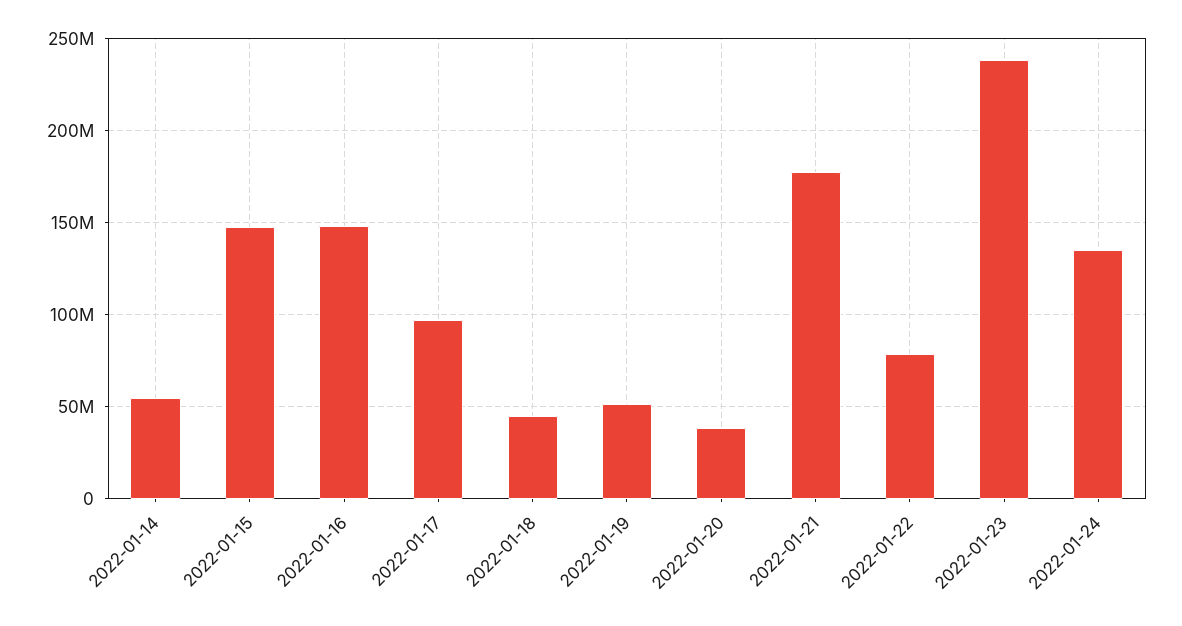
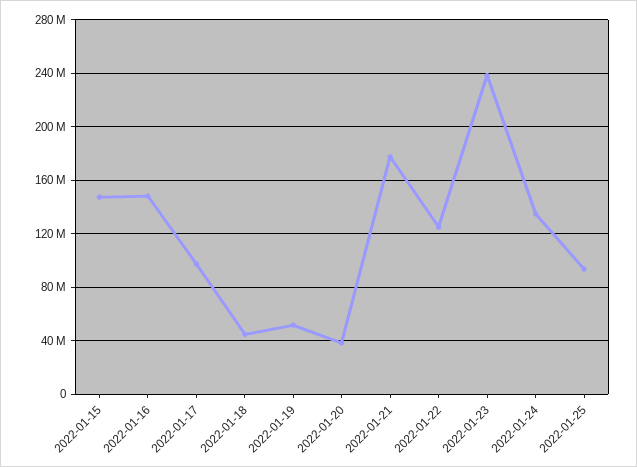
2022-01-14: 55000000 -> none
2022-01-22: 80000000 -> 125000000
2022-01-25: none -> 95000000

